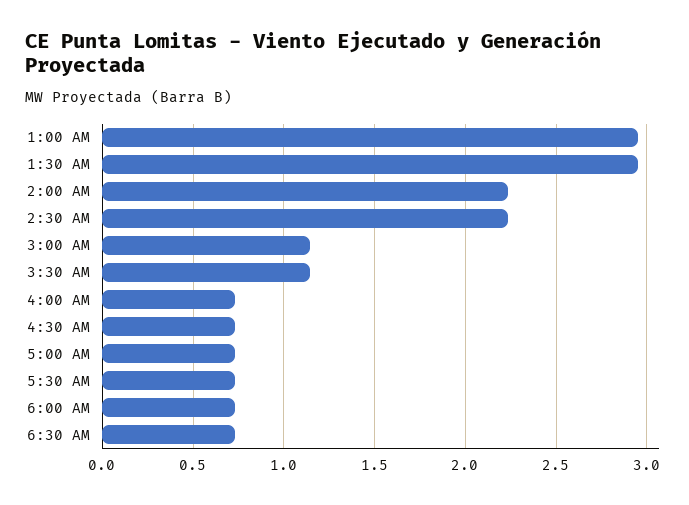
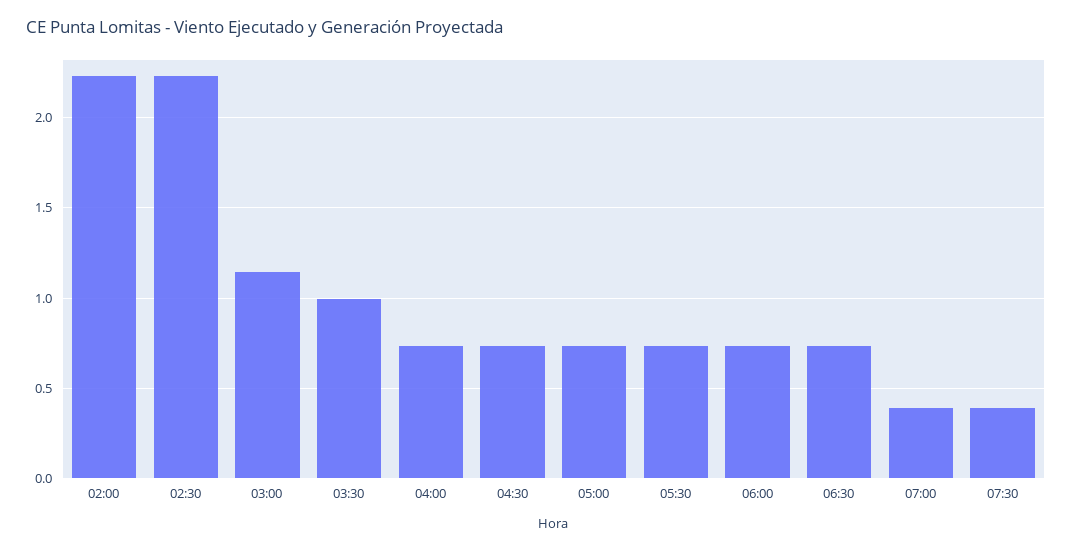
1:00 AM: 2.95 -> none
1:30 AM: 2.95 -> none
3:30 AM: 1.15 -> 1
07:00: none -> 0.4
07:30: none -> 0.4

